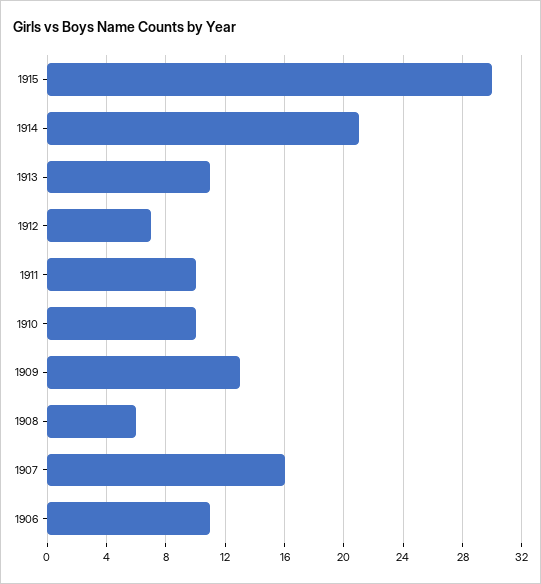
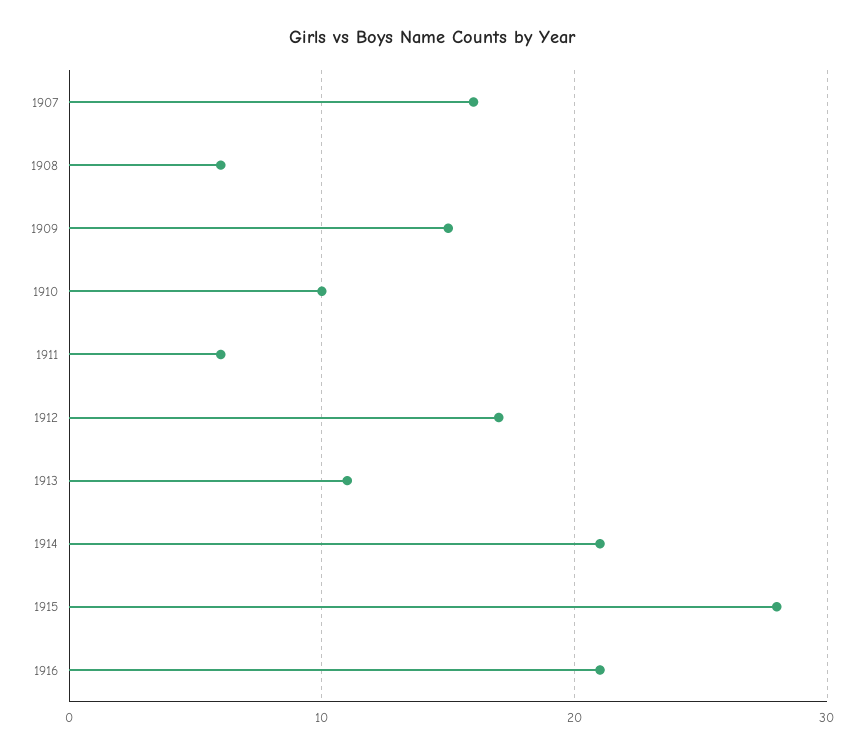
1915: 30 -> 28
1912: 7 -> 17
1911: 10 -> 6
1909: 13 -> 15
1906: 11 -> none
1916: none -> 21

